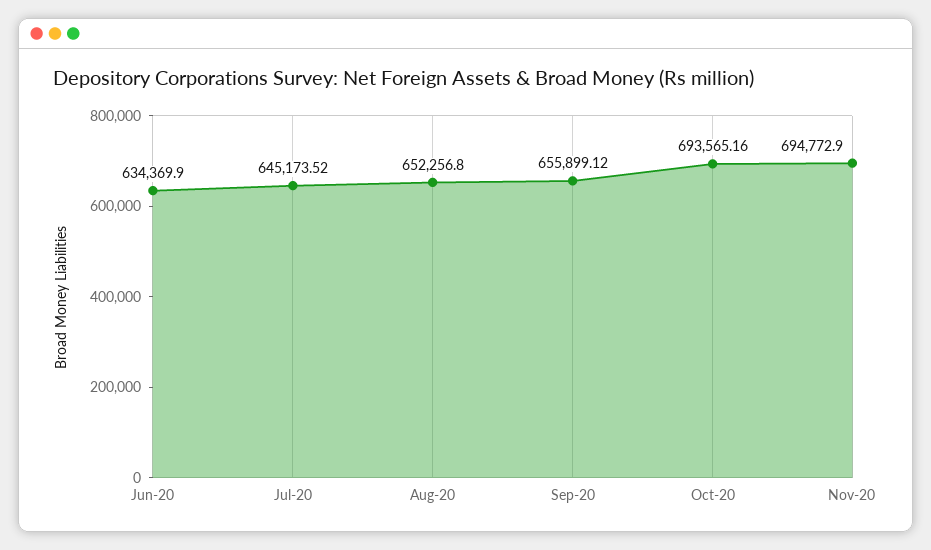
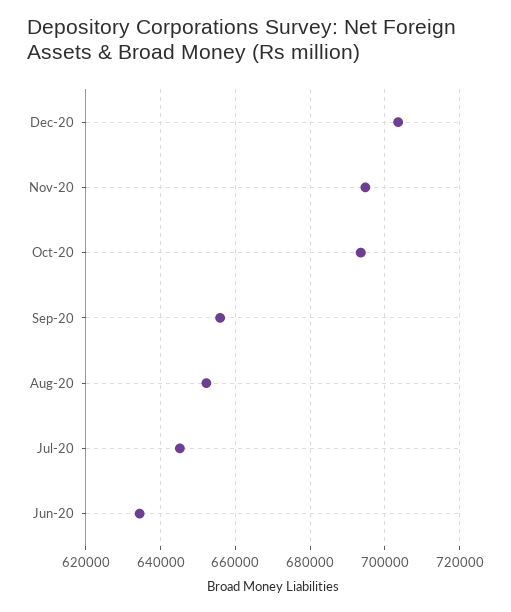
Dec-20: none -> 704000

